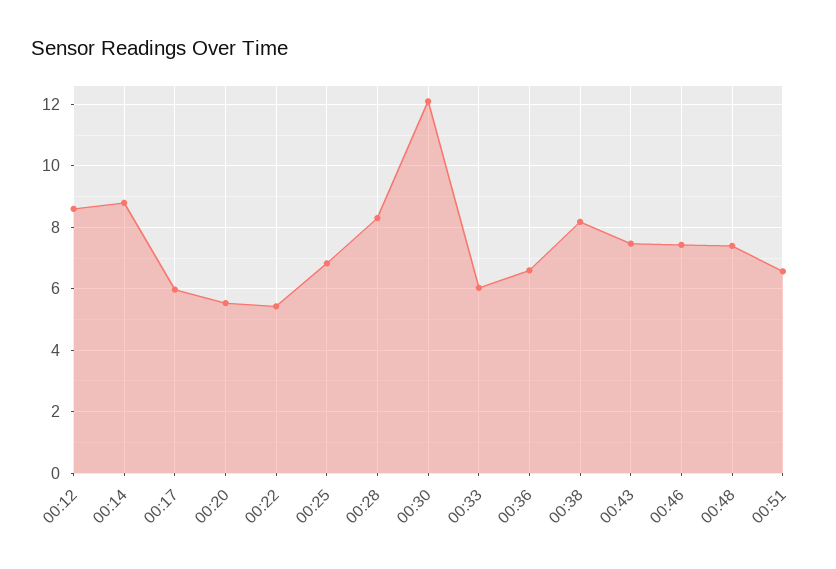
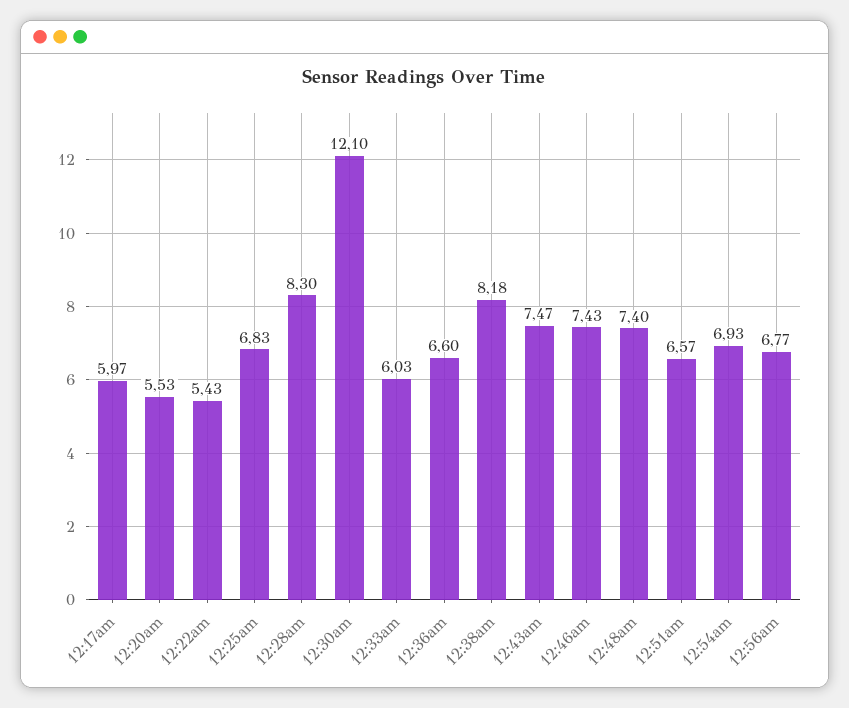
00:12: 8.6 -> none
00:14: 8.8 -> none
12:54am: none -> 6.93
12:56am: none -> 6.77

